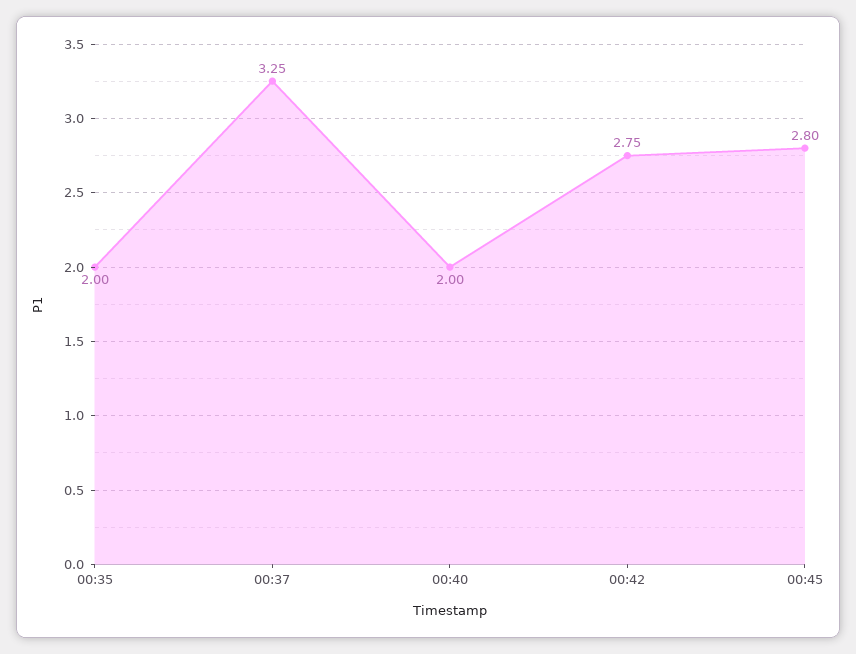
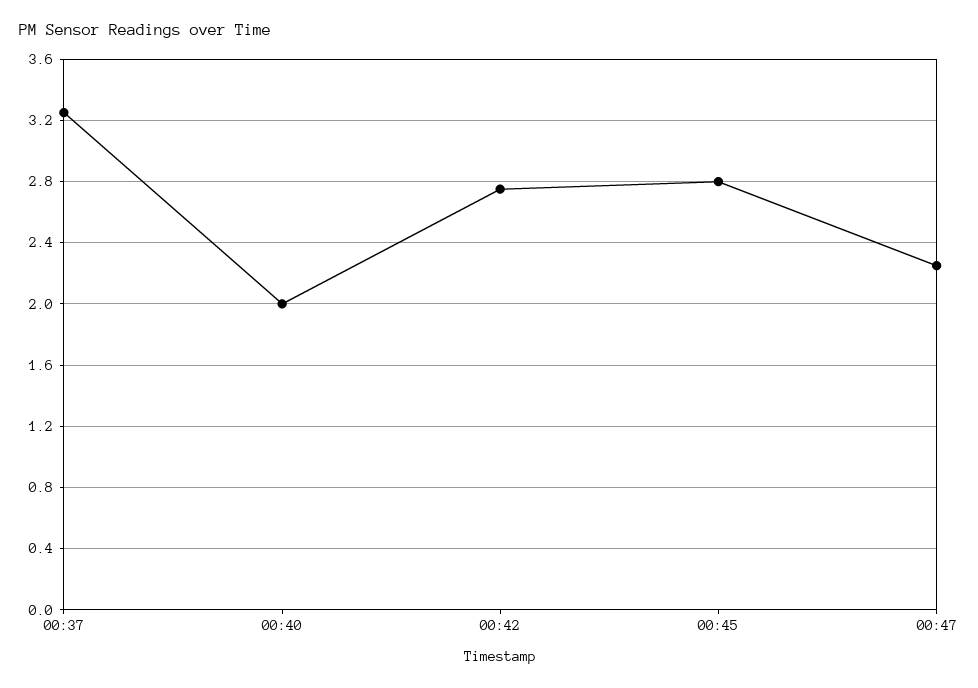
00:35: 2 -> none
00:47: none -> 2.25

